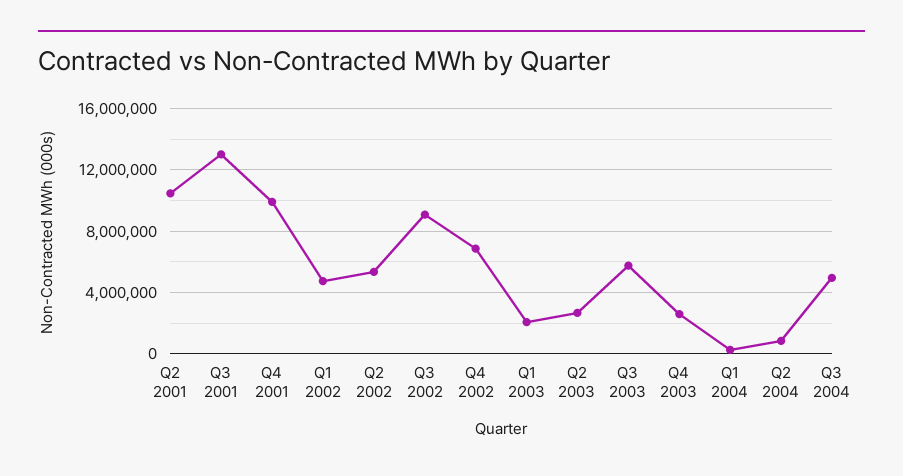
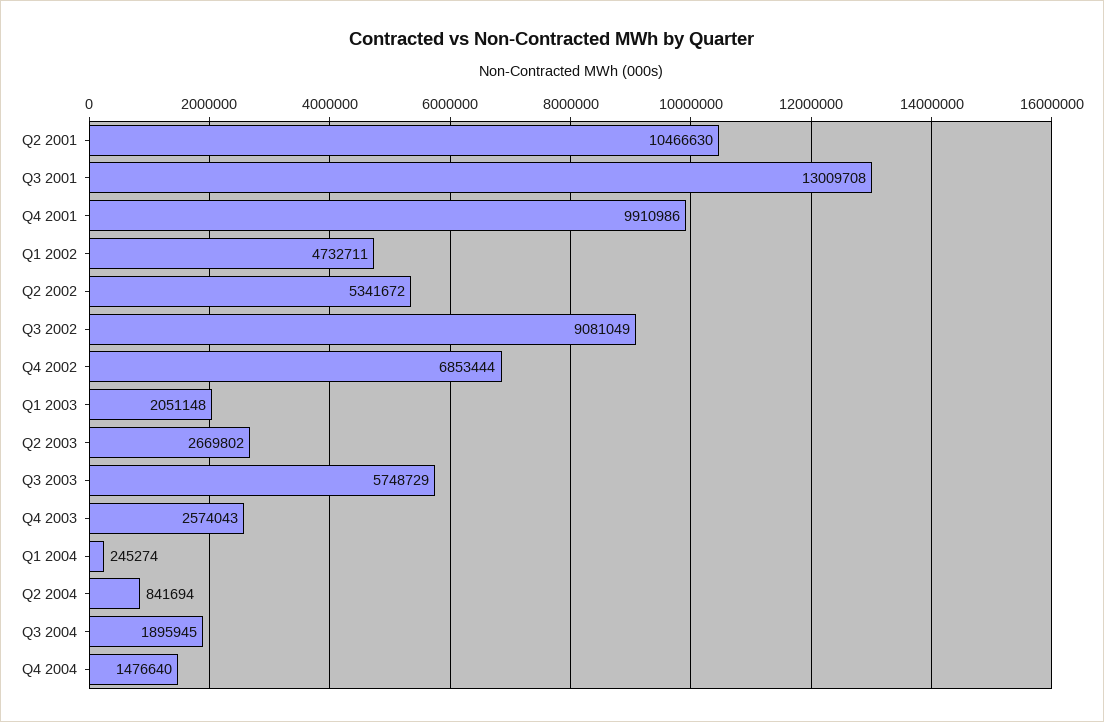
Q3 2004: 5000000 -> 1895945
Q4 2004: none -> 1476640

